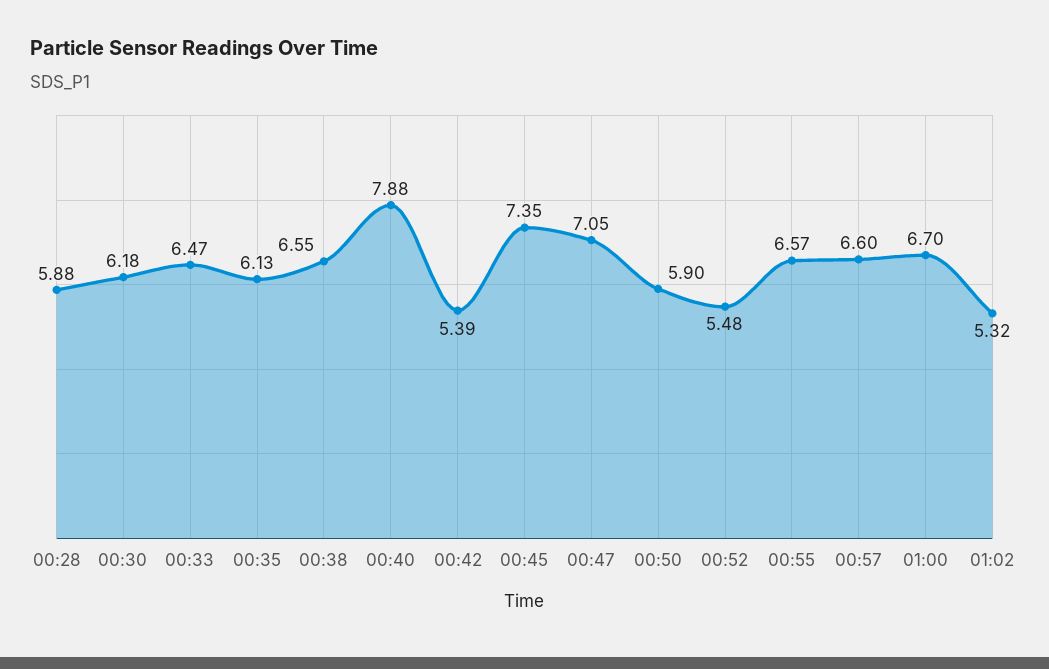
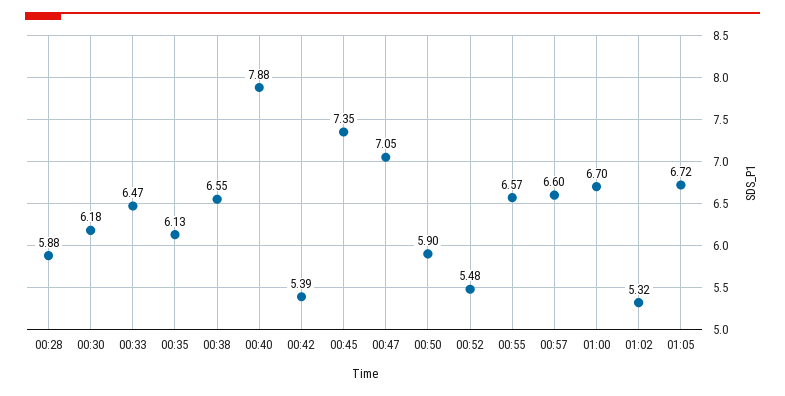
01:05: none -> 6.72

